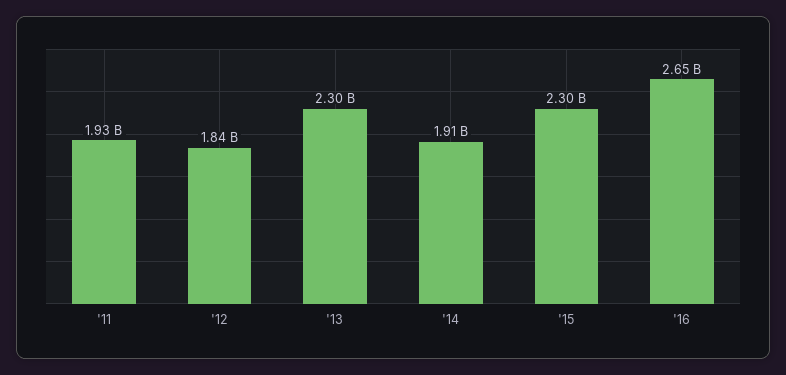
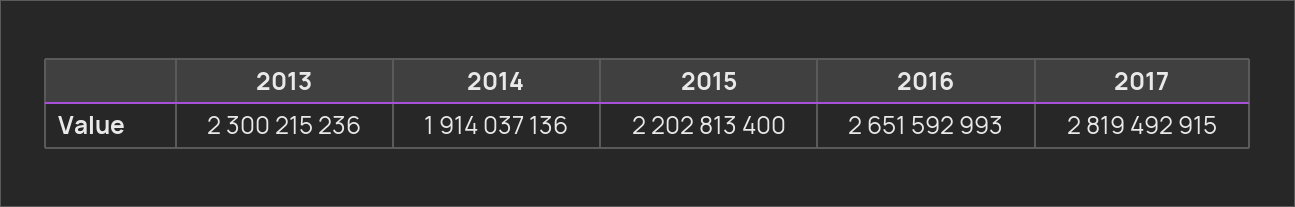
'11: 1930000000 -> none
'12: 1840000000 -> none
'15: 2300000000 -> 2202813400
2017: none -> 2819492915

